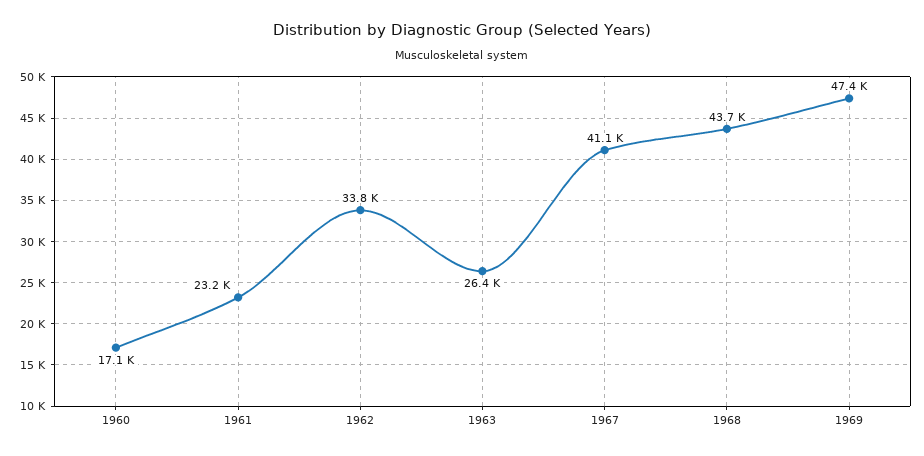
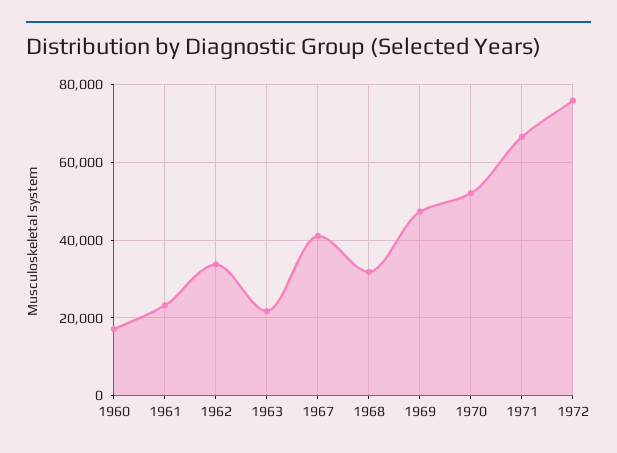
1963: 26400 -> 22000
1968: 43700 -> 32000
1970: none -> 52000
1971: none -> 66000
1972: none -> 76000

